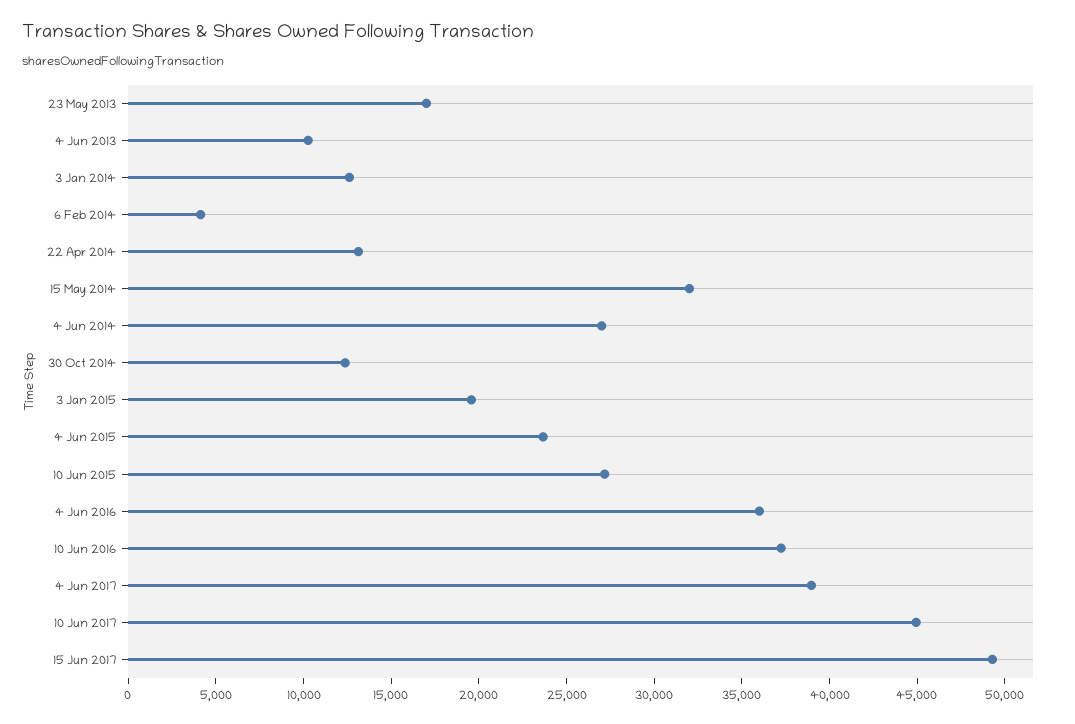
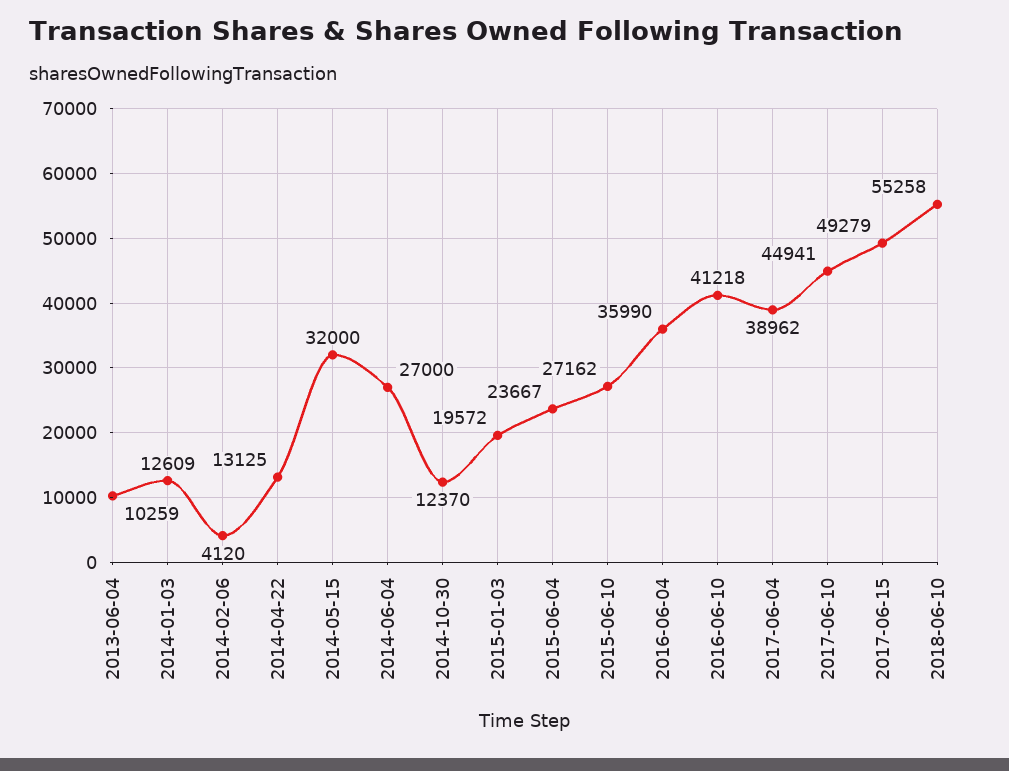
23 May 2013: 17000 -> none
10 Jun 2016: 37000 -> 41218
2018-06-10: none -> 55258

